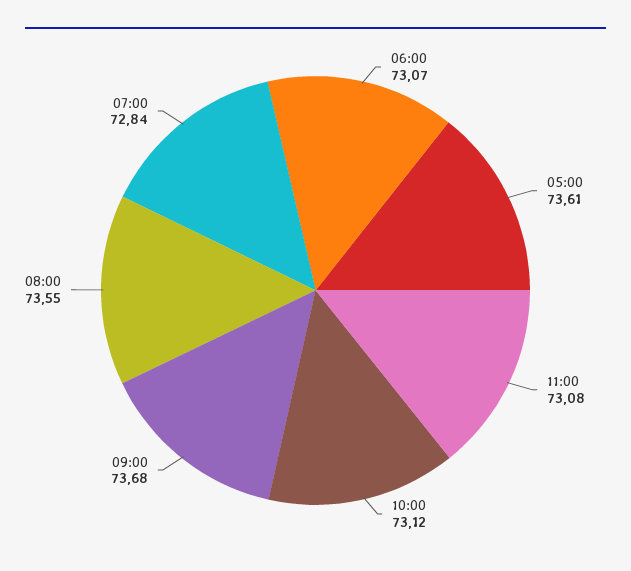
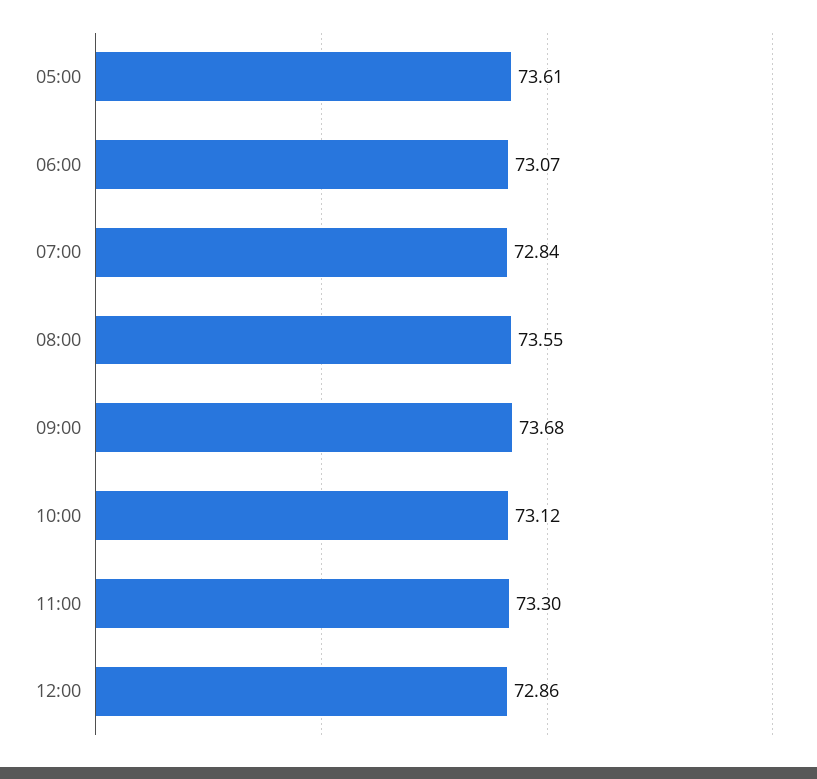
11:00: 73.08 -> 73.3
12:00: none -> 72.86

